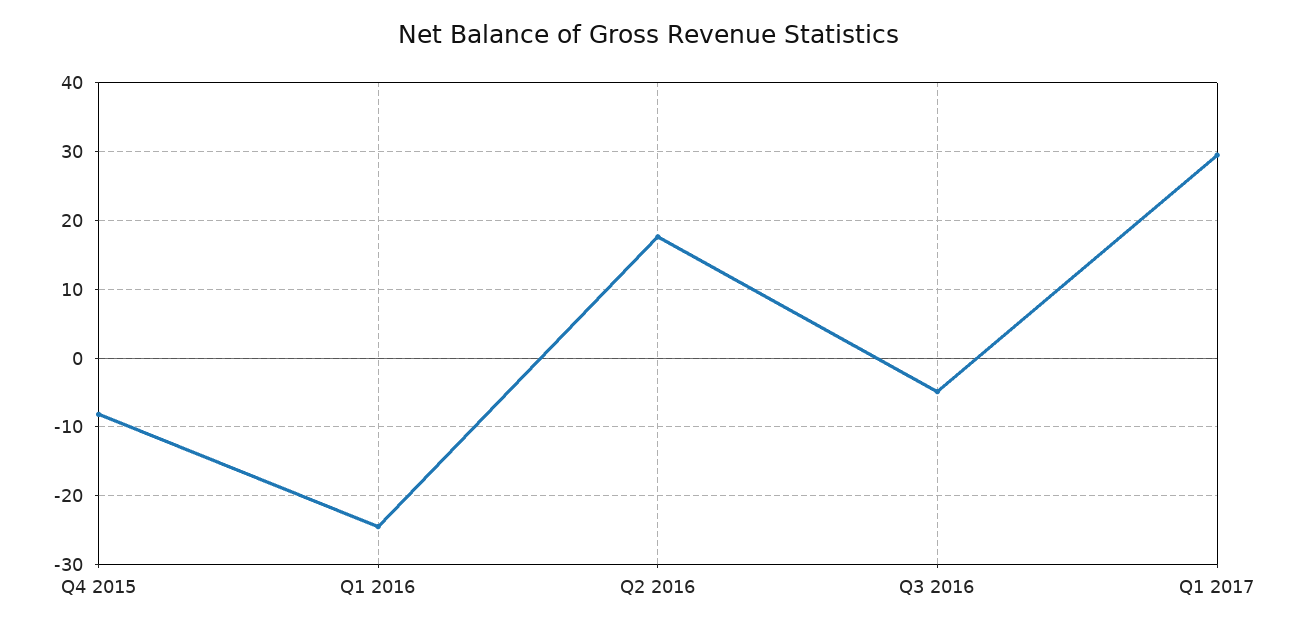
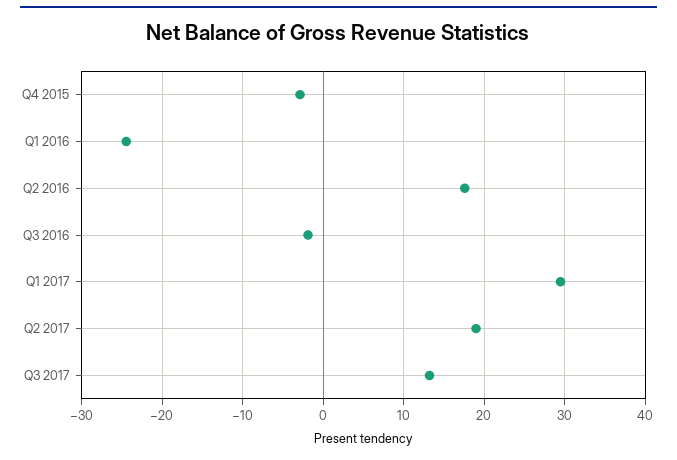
Q4 2015: -8 -> -3
Q3 2016: -5 -> -2
Q2 2017: none -> 19
Q3 2017: none -> 13

